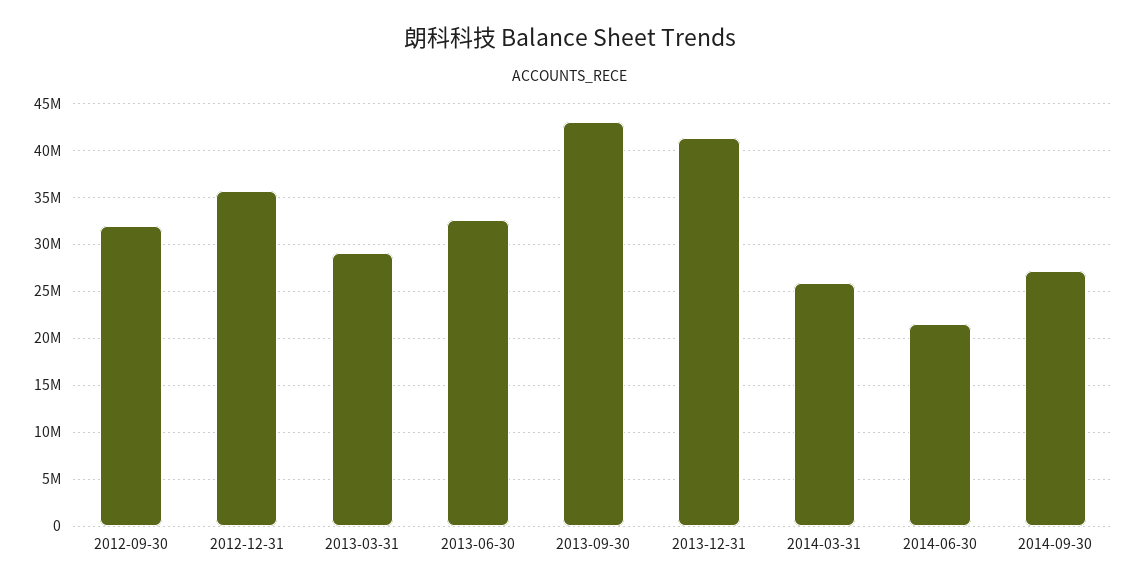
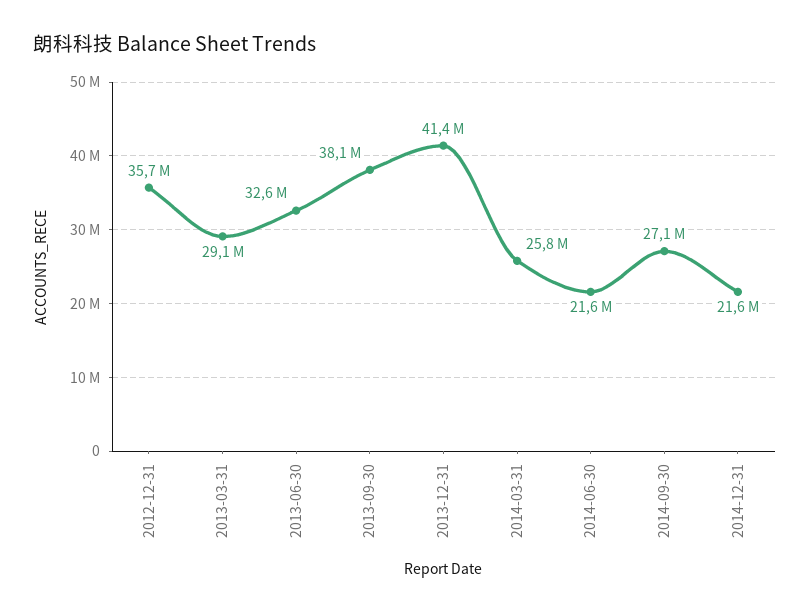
2012-09-30: 32000000 -> none
2013-09-30: 43000000 -> 38100000
2014-12-31: none -> 21600000

